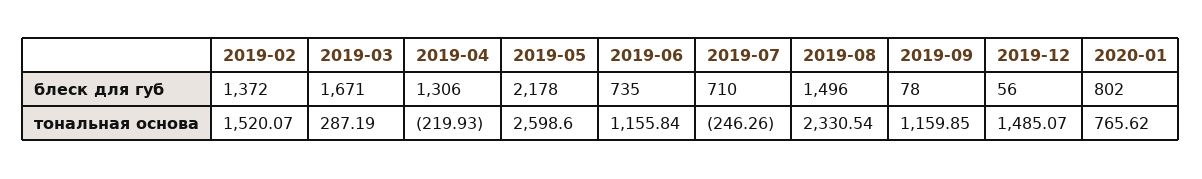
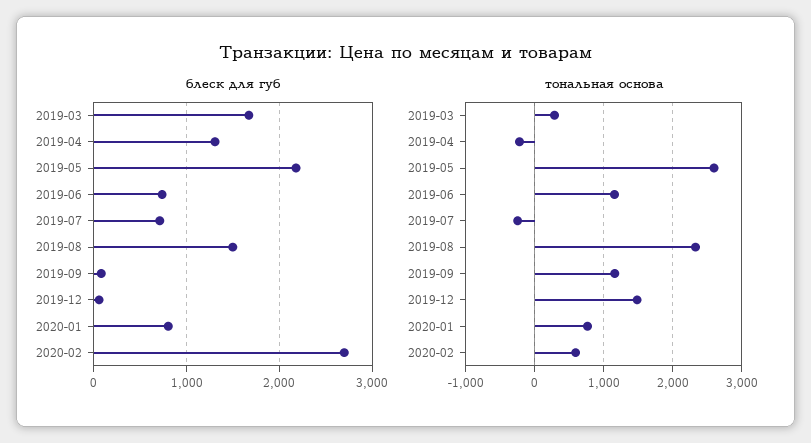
блеск для губ, 2019-02: 1372 -> none
тональная основа, 2019-02: 1520.07 -> none
блеск для губ, 2020-02: none -> 2700
тональная основа, 2020-02: none -> 600

